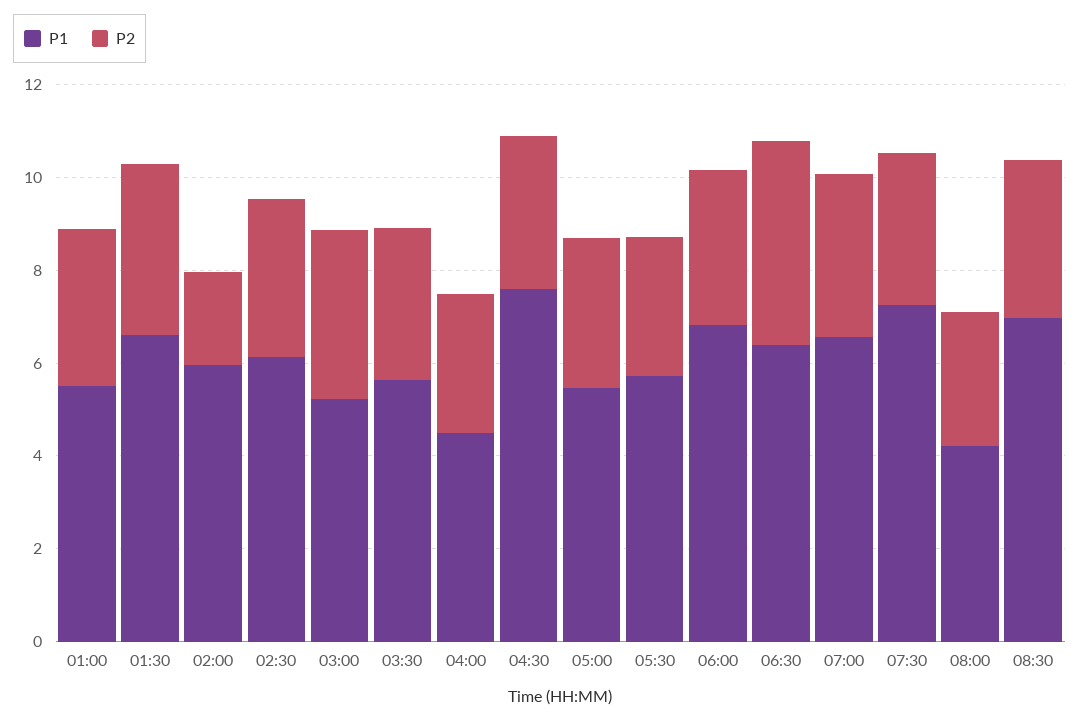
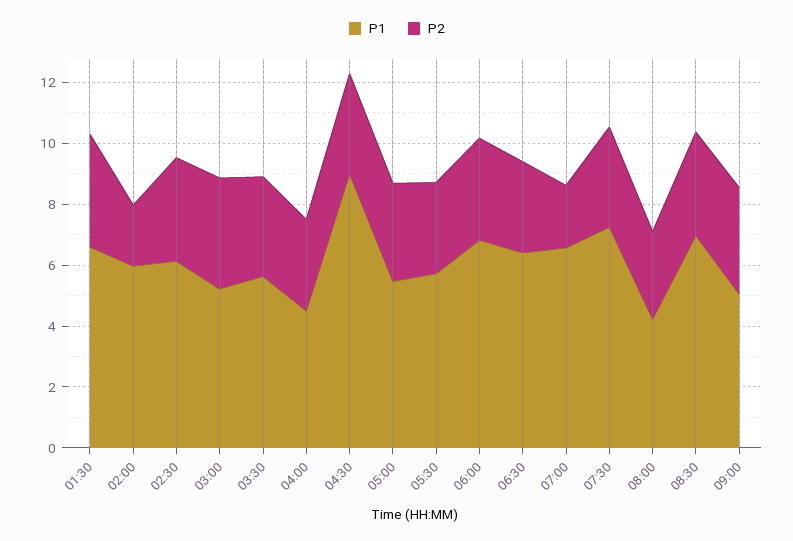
P1, 01:00: 5.5 -> none
P2, 01:00: 3.5 -> none
P1, 04:30: 7.5 -> 9
P2, 06:30: 4.5 -> 3
P2, 07:00: 3.5 -> 2
P1, 09:00: none -> 5
P2, 09:00: none -> 3.5

